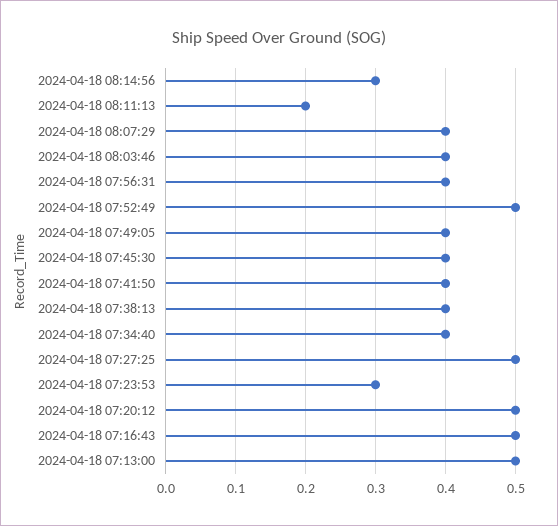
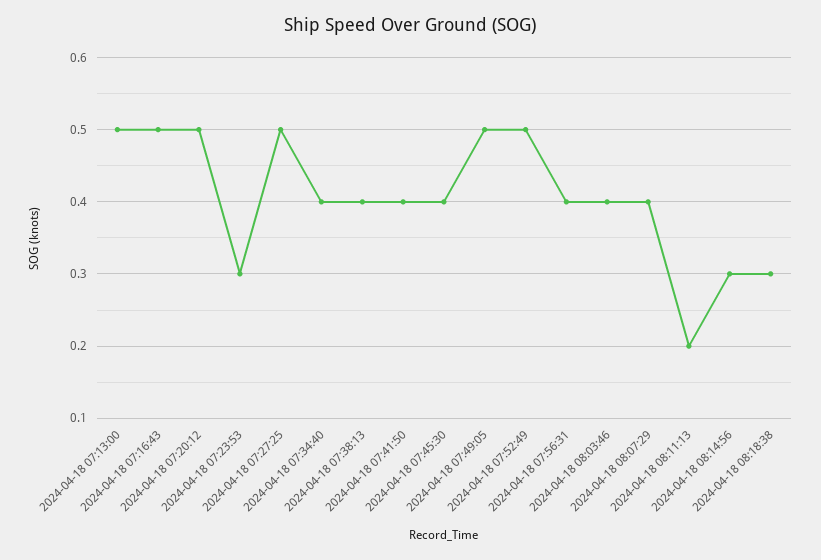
2024-04-18 07:49:05: 0.4 -> 0.5
2024-04-18 08:18:38: none -> 0.3

